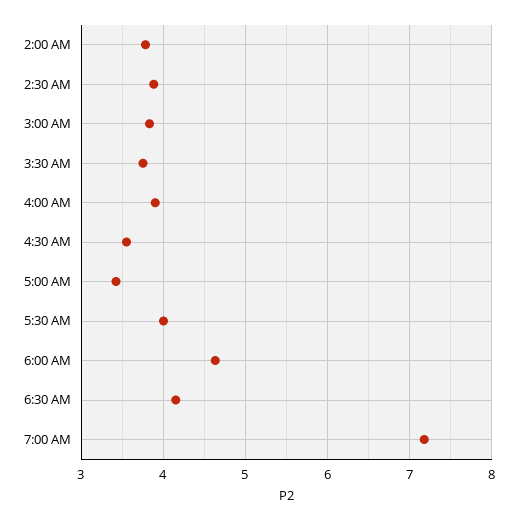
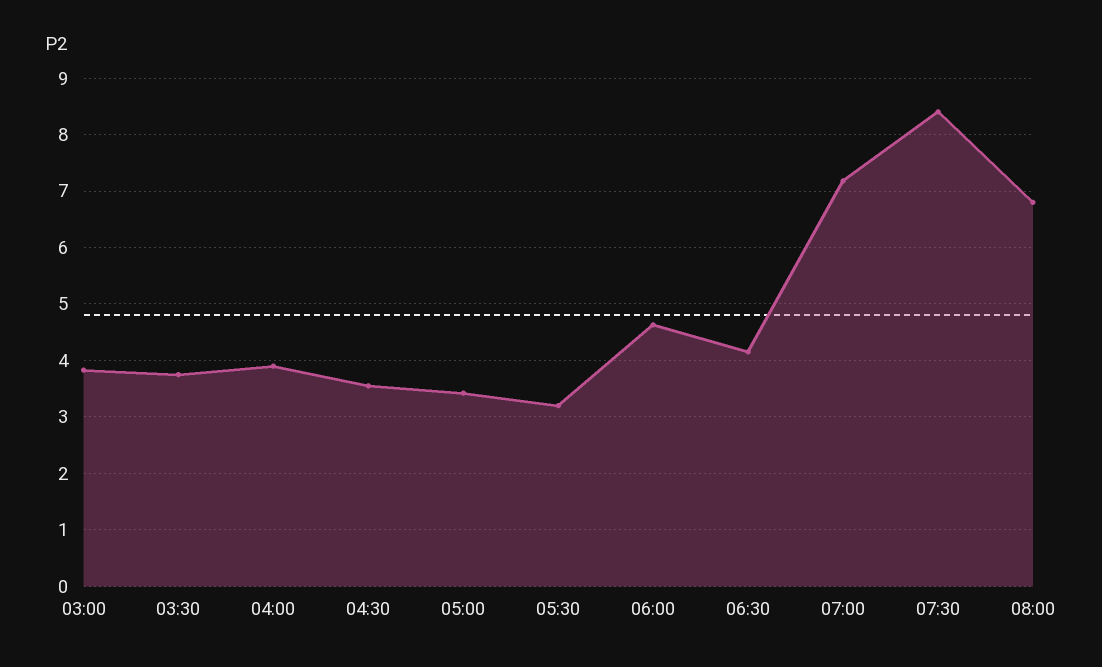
2:00 AM: 3.8 -> none
2:30 AM: 3.9 -> none
5:30 AM: 4 -> 3.2
07:30: none -> 8.4
08:00: none -> 6.8

